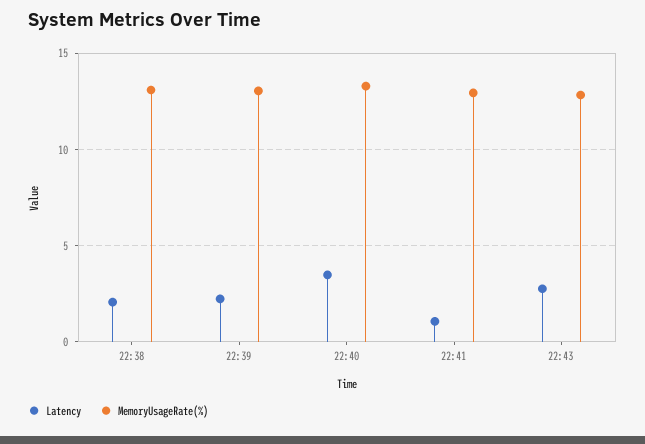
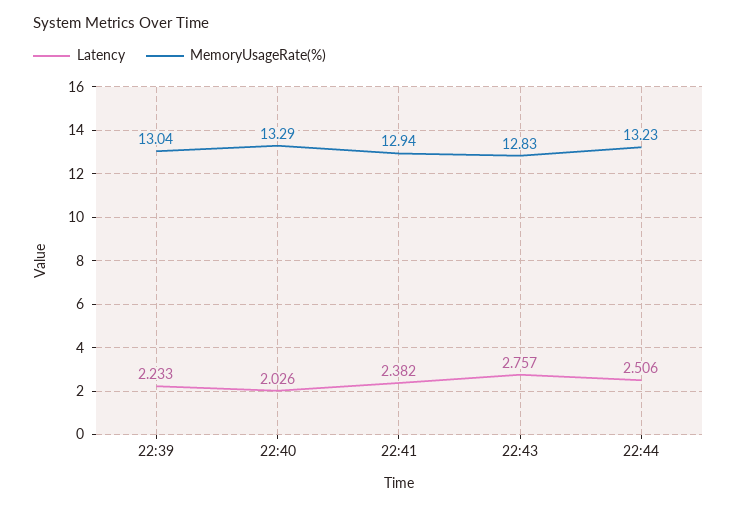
Latency, 22:38: 2 -> none
MemoryUsageRate(%), 22:38: 13 -> none
Latency, 22:40: 3.5 -> 2.026
Latency, 22:41: 1 -> 2.382
Latency, 22:44: none -> 2.506
MemoryUsageRate(%), 22:44: none -> 13.23

